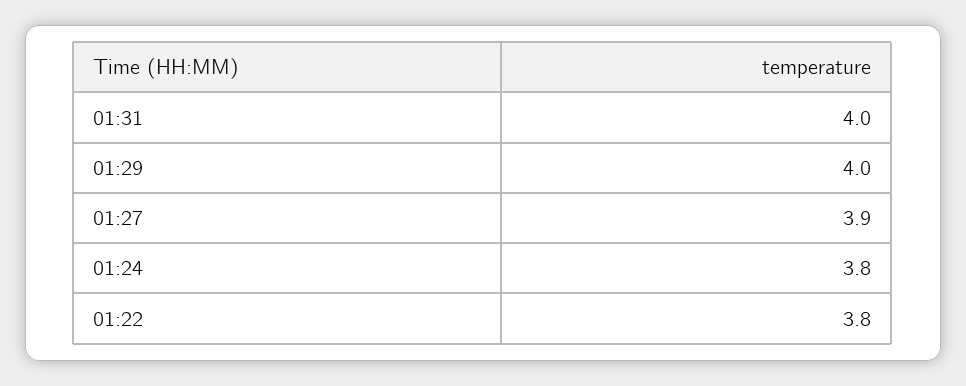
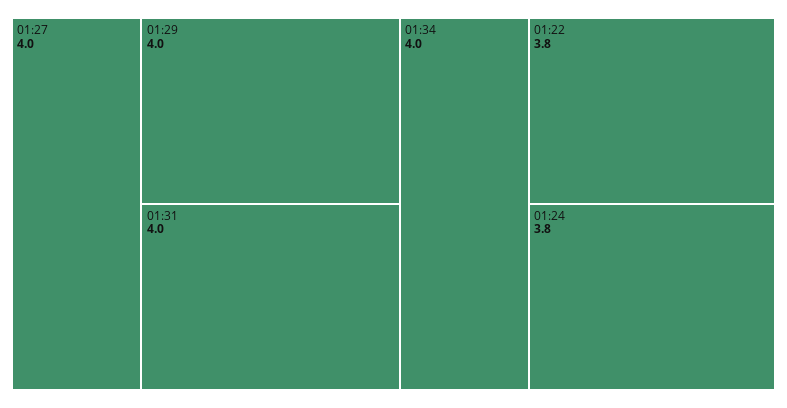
01:27: 3.9 -> 4
01:34: none -> 4

